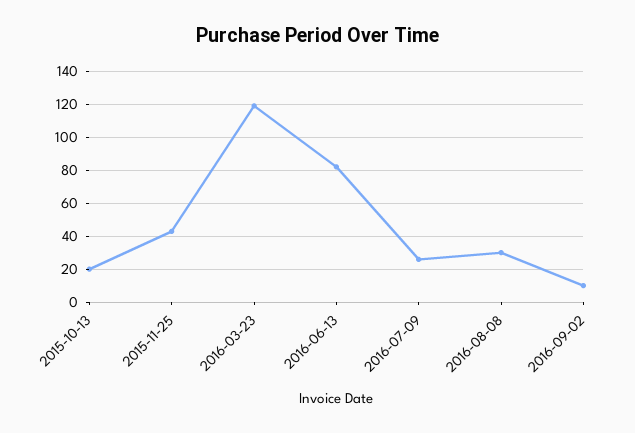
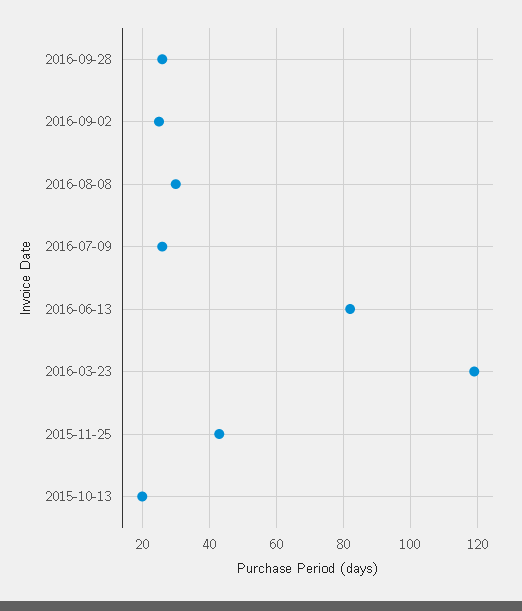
2016-09-02: 10 -> 25
2016-09-28: none -> 25

